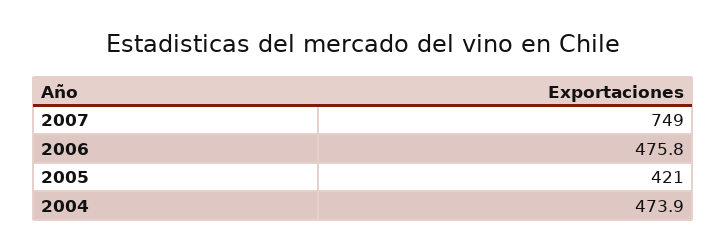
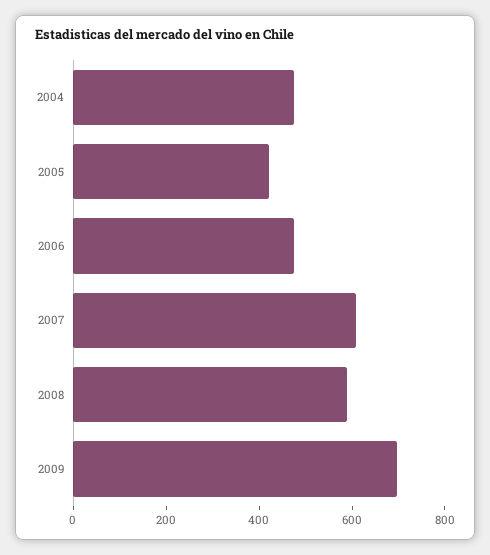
2007: 749 -> 600
2008: none -> 600
2009: none -> 700

